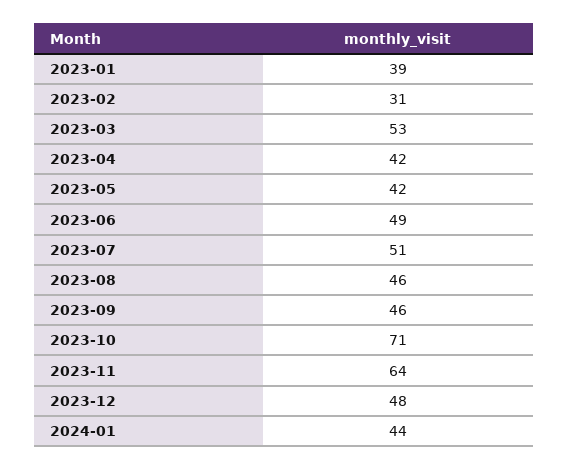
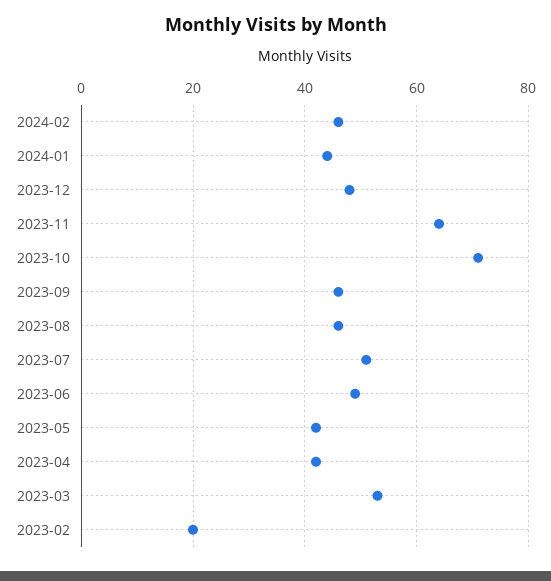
2023-01: 39 -> none
2023-02: 31 -> 20
2024-02: none -> 45

